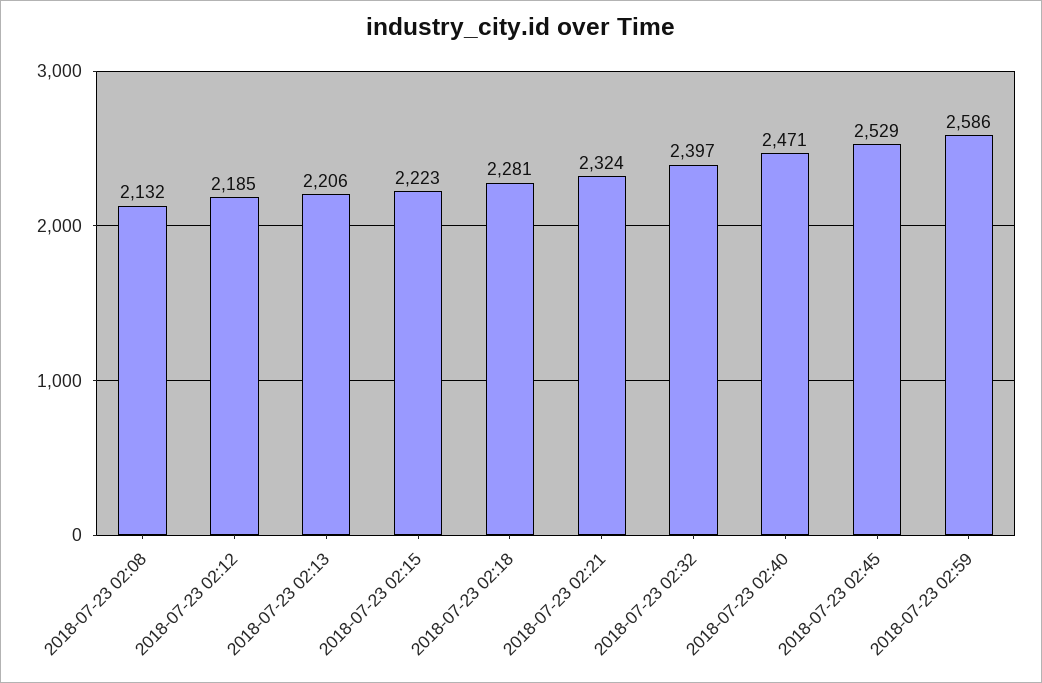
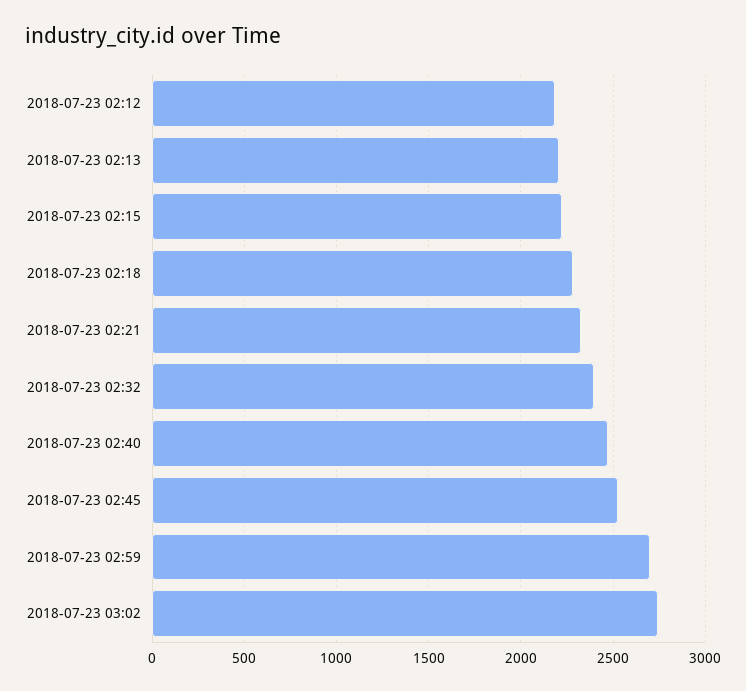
2018-07-23 02:08: 2132 -> none
2018-07-23 02:59: 2586 -> 2700
2018-07-23 03:02: none -> 2750

